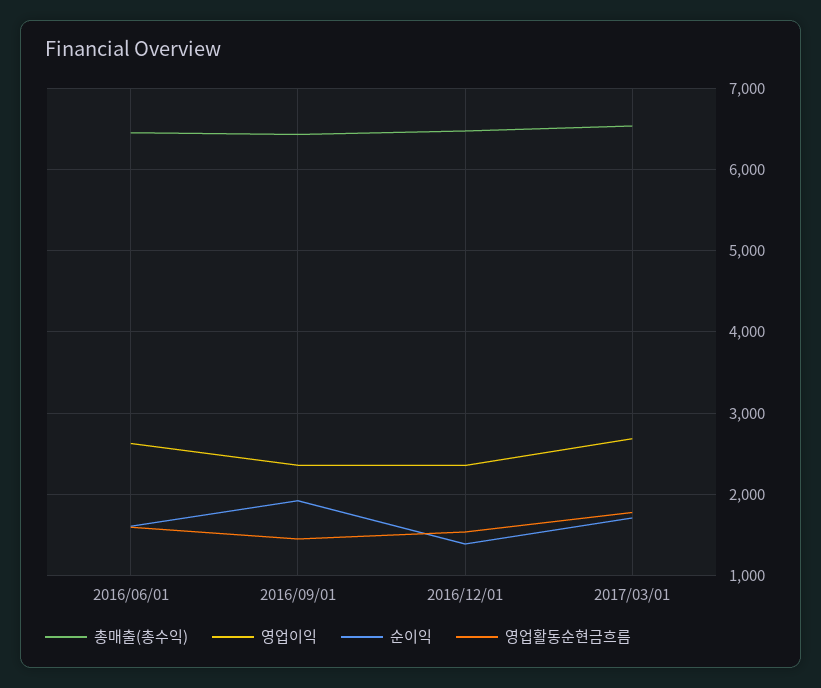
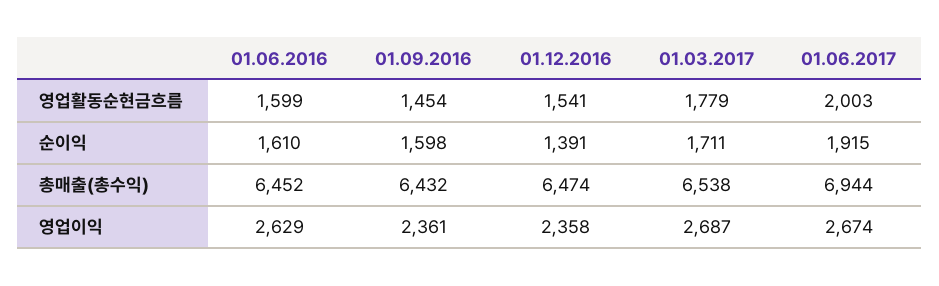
순이익, 2016/09/01: 1900 -> 1598
영업활동순현금흐름, 01.06.2017: none -> 2003
순이익, 01.06.2017: none -> 1915
총매출(총수익), 01.06.2017: none -> 6944
영업이익, 01.06.2017: none -> 2674

